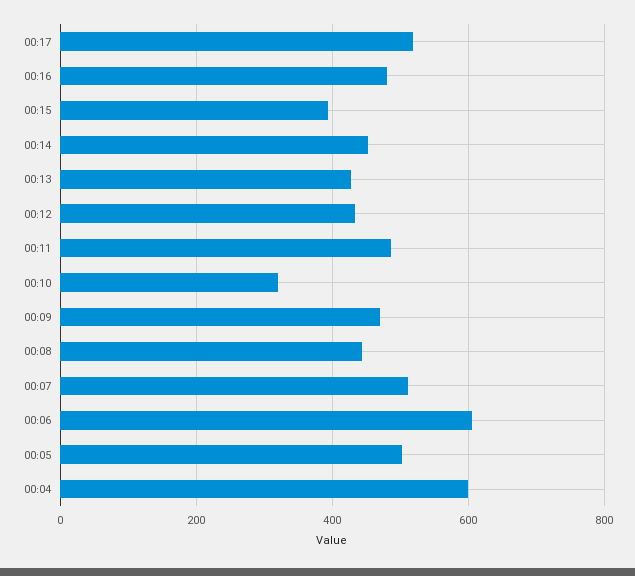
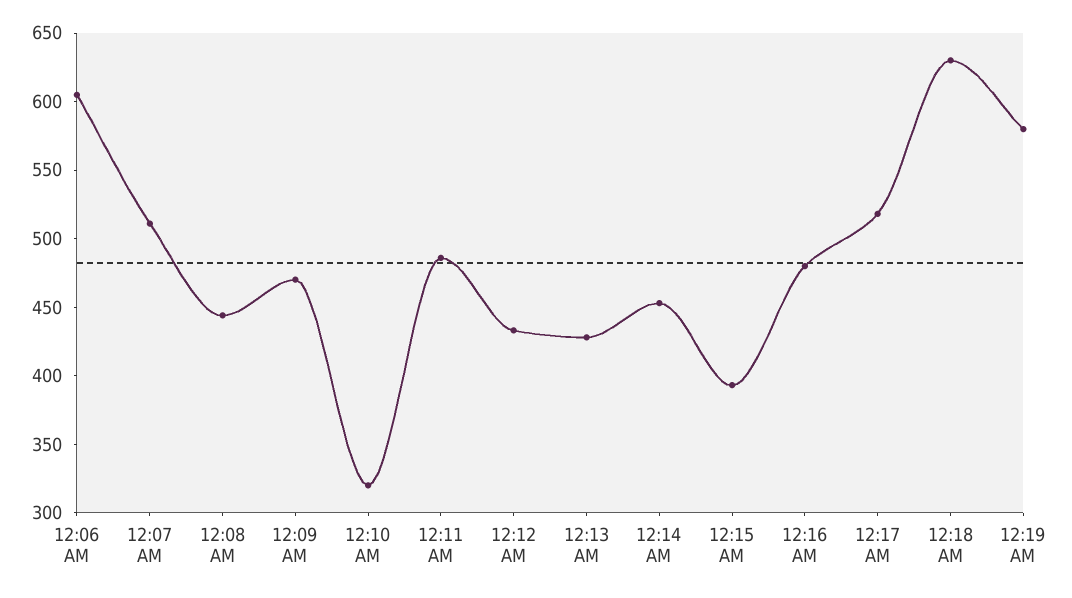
00:05: 500 -> none
00:04: 600 -> none
12:18 AM: none -> 630
12:19 AM: none -> 580

